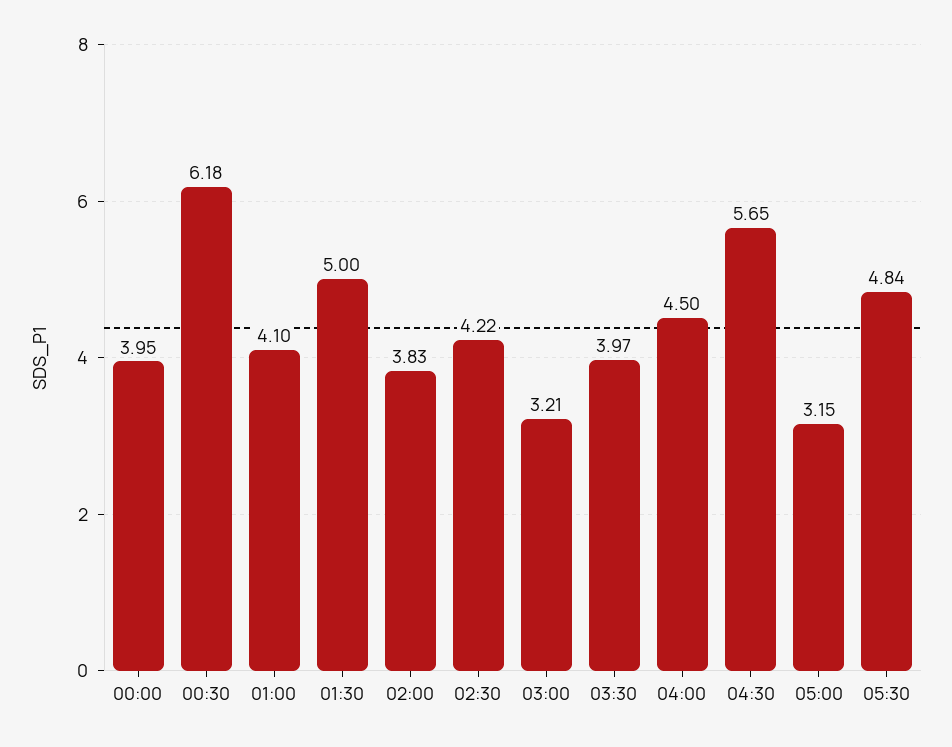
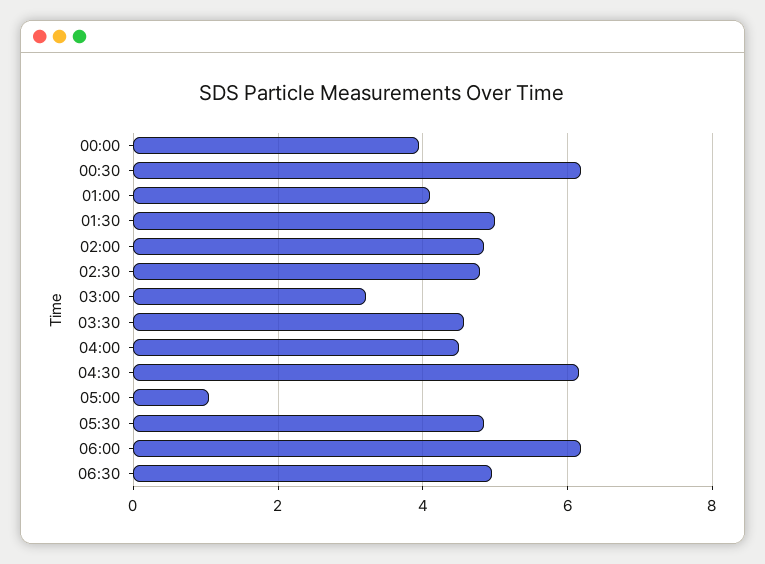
02:00: 3.83 -> 4.8
02:30: 4.22 -> 4.8
03:30: 3.97 -> 4.6
04:30: 5.65 -> 6.2
05:00: 3.15 -> 1
06:00: none -> 6.2
06:30: none -> 5

